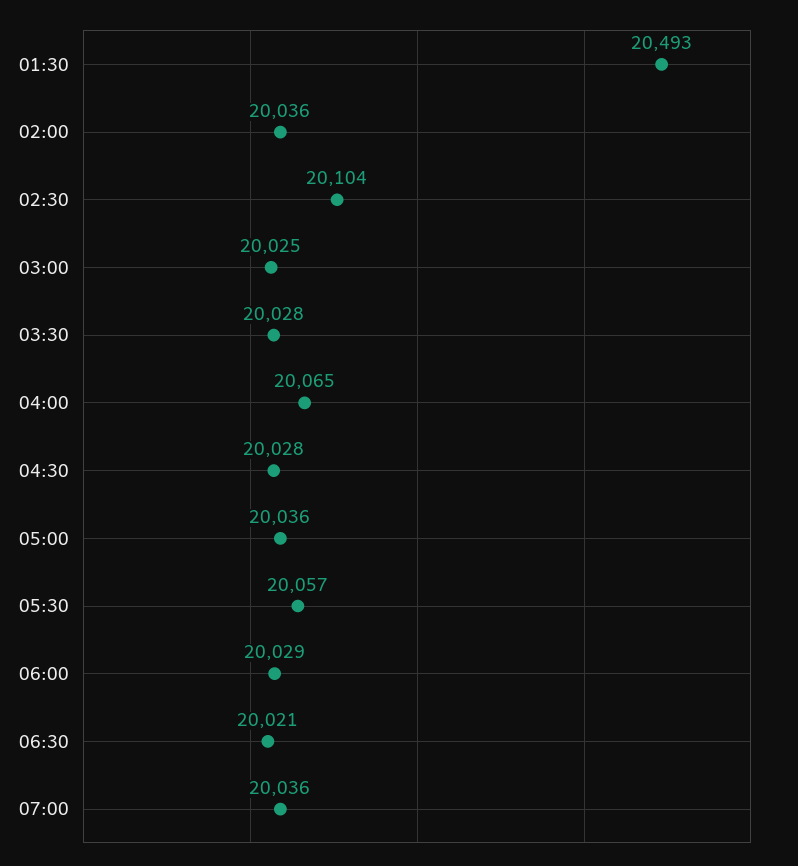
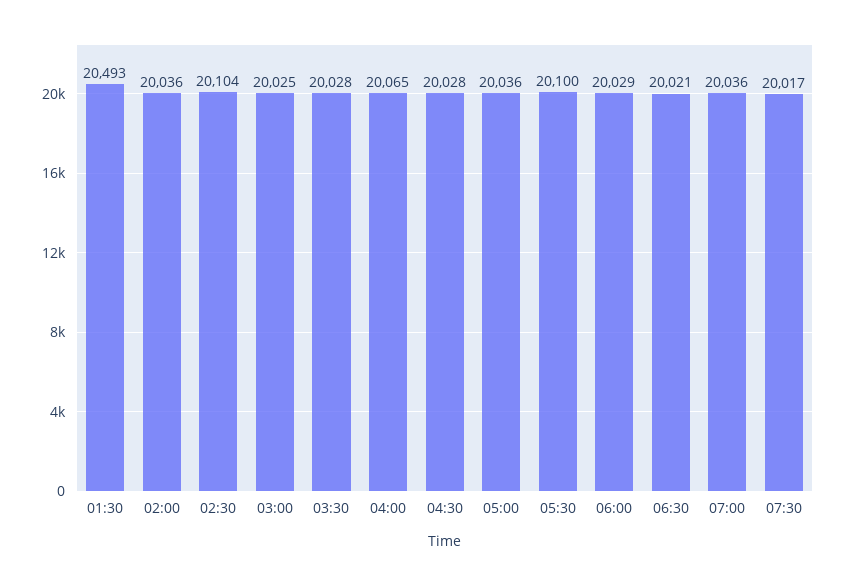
05:30: 20057 -> 20100
07:30: none -> 20017

